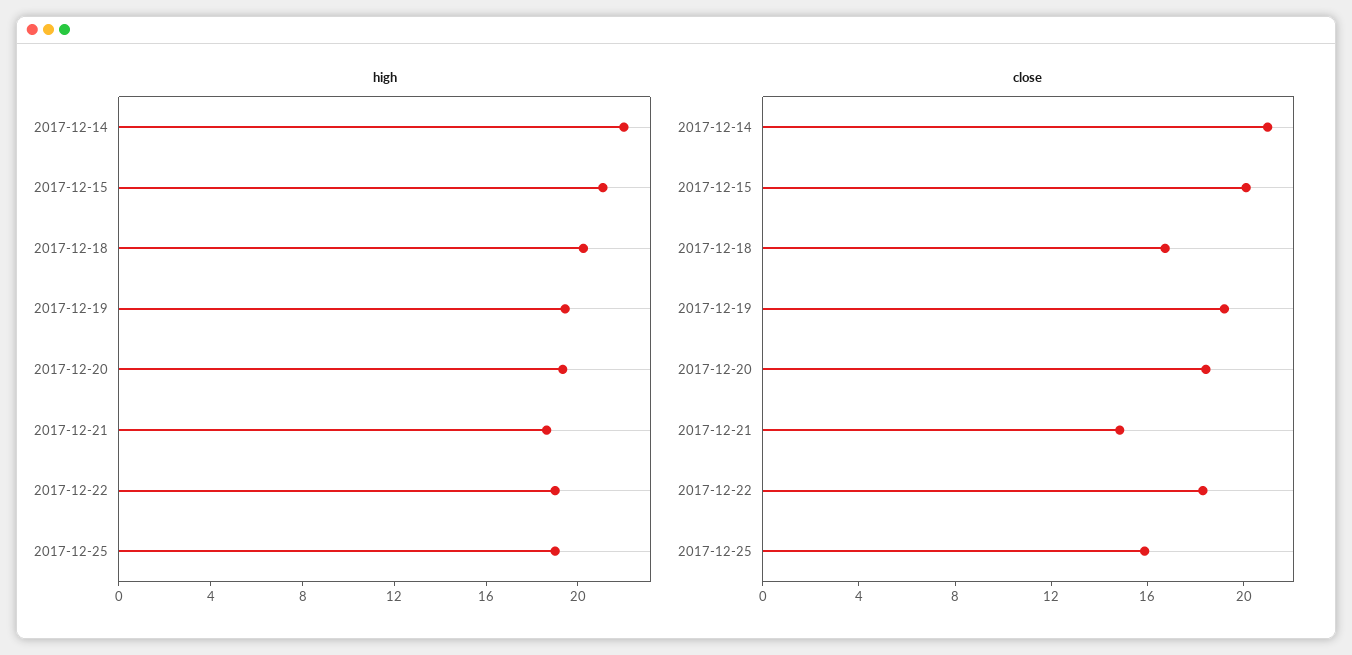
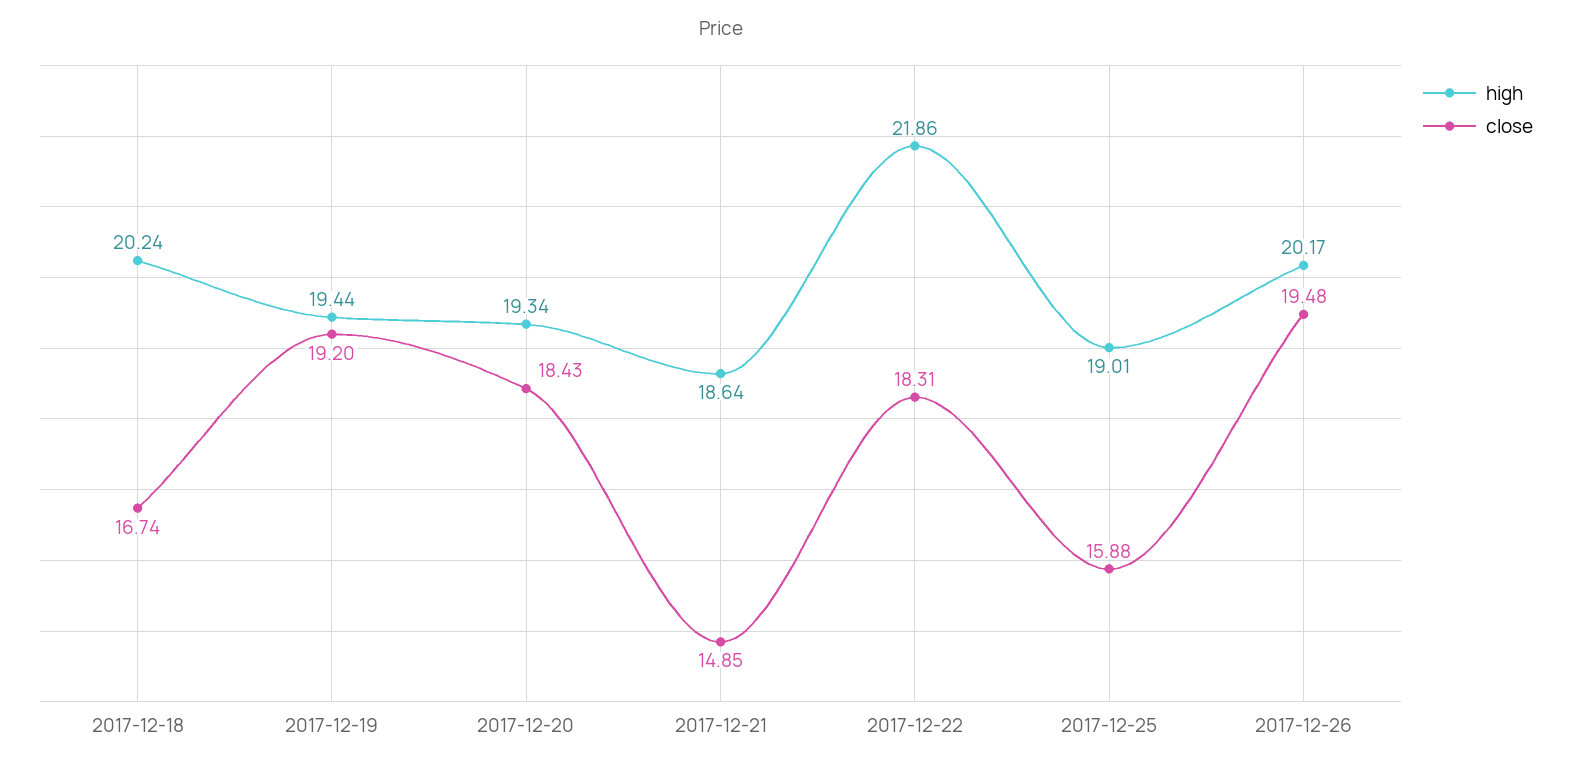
high, 2017-12-14: 22 -> none
high, 2017-12-15: 21 -> none
high, 2017-12-22: 19 -> 21.86
close, 2017-12-14: 21 -> none
close, 2017-12-15: 20 -> none
high, 2017-12-26: none -> 20.17
close, 2017-12-26: none -> 19.48

